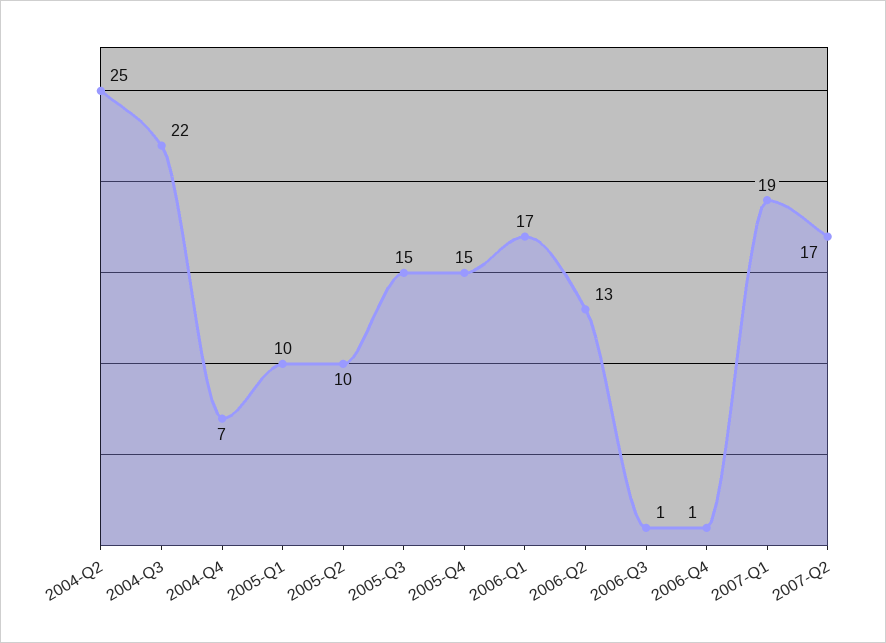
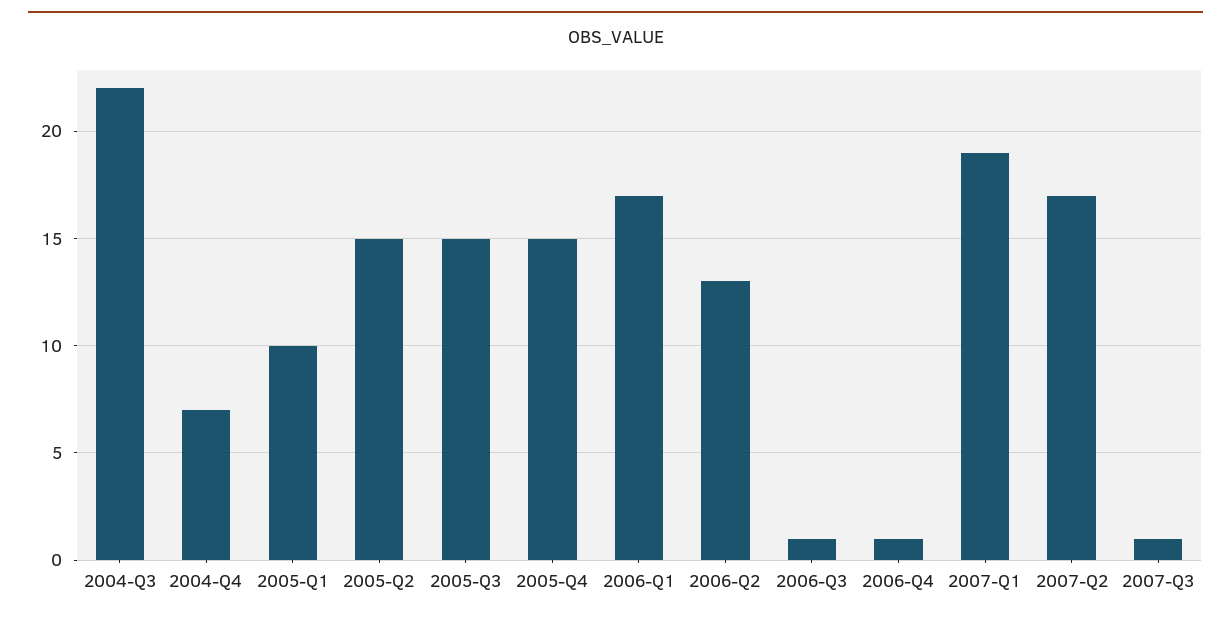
2004-Q2: 25 -> none
2005-Q2: 10 -> 15
2007-Q3: none -> 1

